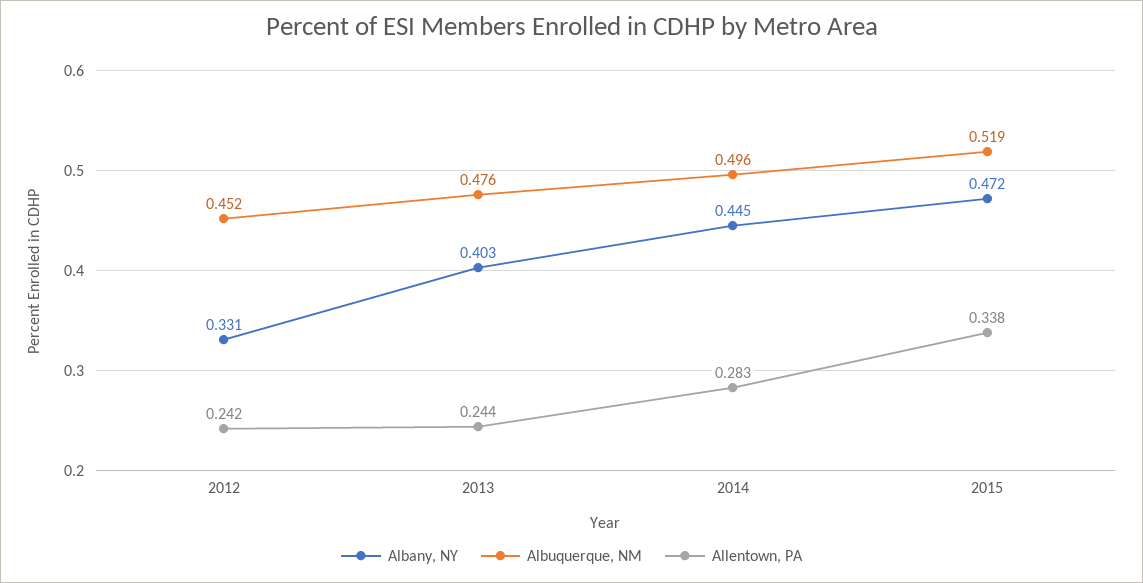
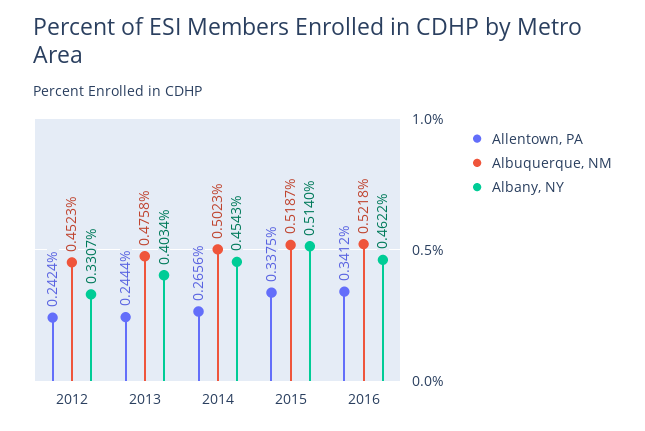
Albany, NY, 2014: 0.445 -> 0.4543
Albuquerque, NM, 2014: 0.496 -> 0.5023
Allentown, PA, 2014: 0.283 -> 0.2656
Albany, NY, 2015: 0.472 -> 0.514
Allentown, PA, 2016: none -> 0.3412
Albuquerque, NM, 2016: none -> 0.5218
Albany, NY, 2016: none -> 0.4622

